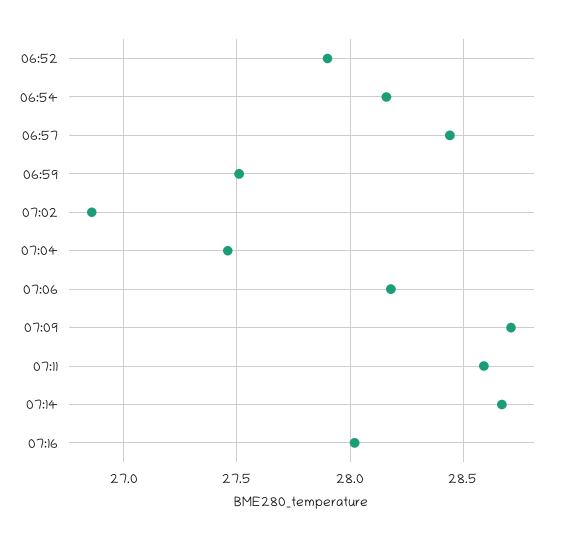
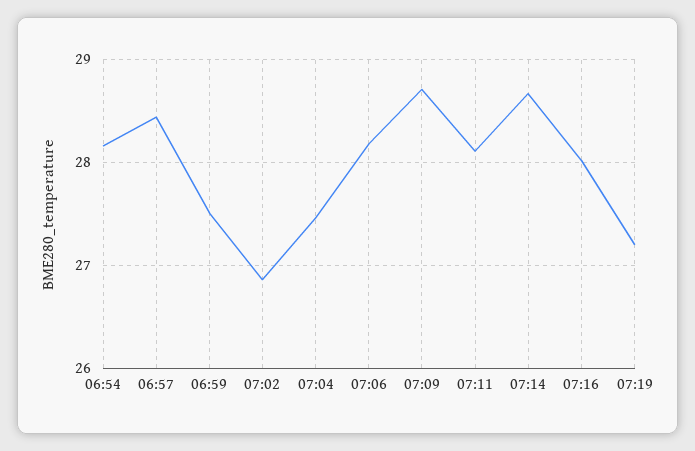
06:52: 27.9 -> none
07:11: 28.6 -> 28.1
07:19: none -> 27.2

